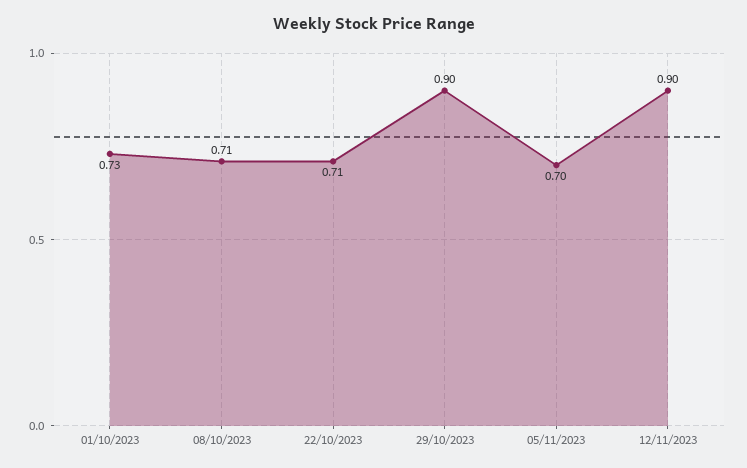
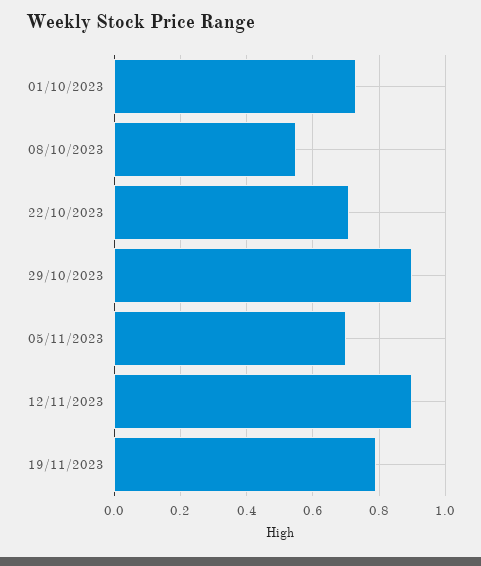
08/10/2023: 0.71 -> 0.55
19/11/2023: none -> 0.8

